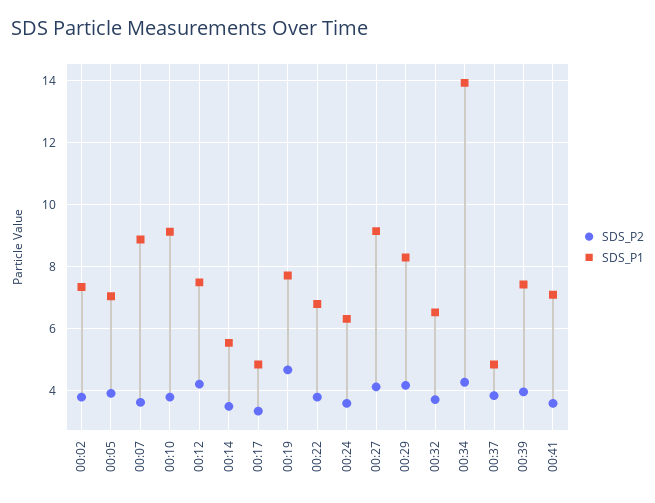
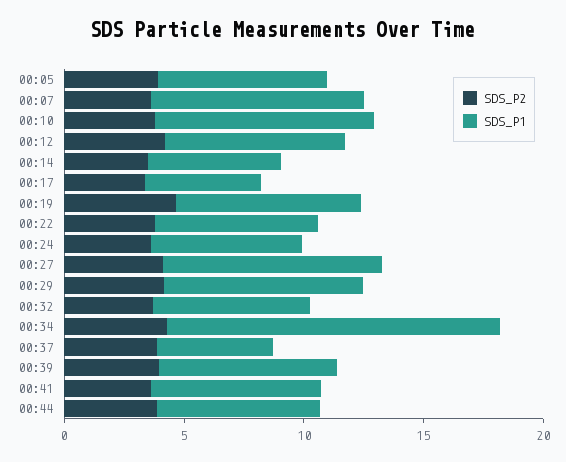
SDS_P2, 00:02: 3.8 -> none
SDS_P1, 00:02: 7.4 -> none
SDS_P2, 00:44: none -> 4
SDS_P1, 00:44: none -> 7

